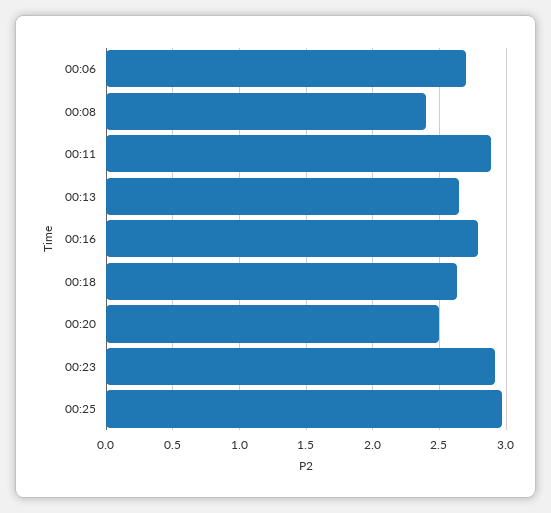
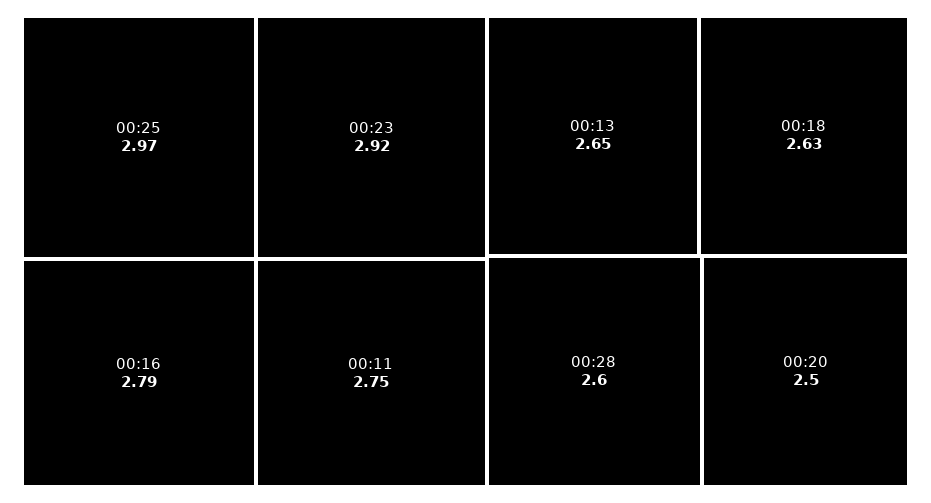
00:06: 2.7 -> none
00:08: 2.4 -> none
00:11: 2.9 -> 2.75
00:28: none -> 2.6

